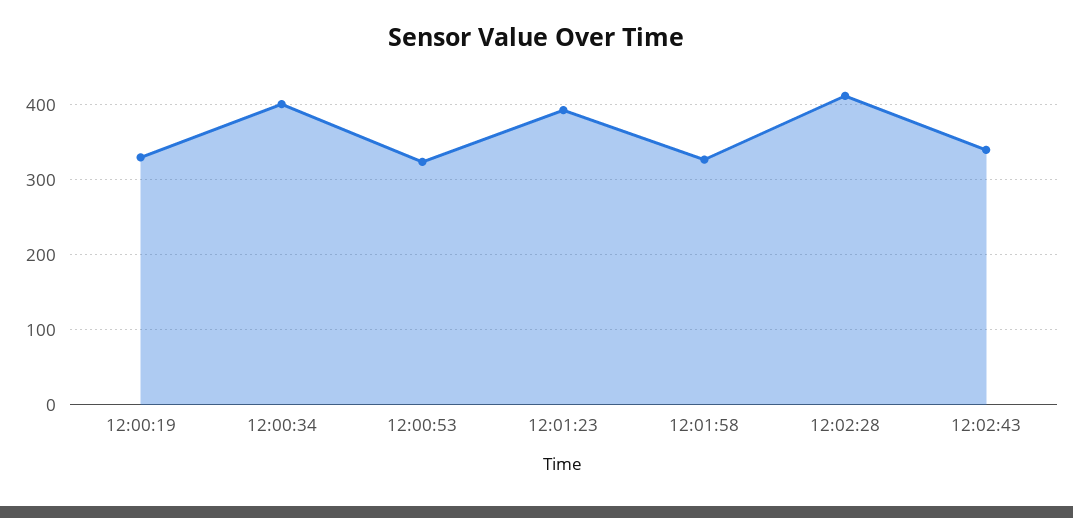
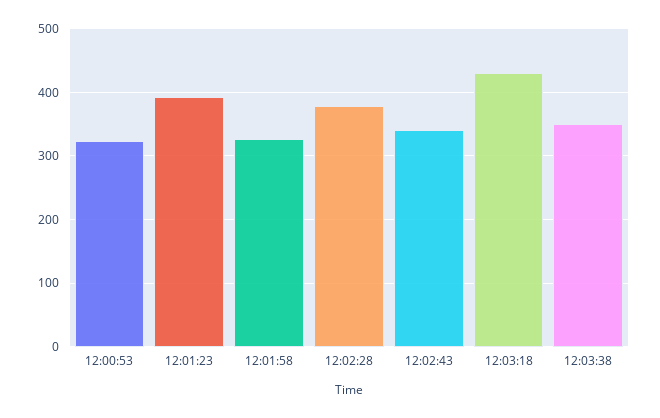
12:00:19: 330 -> none
12:00:34: 400 -> none
12:02:28: 410 -> 380
12:03:18: none -> 430
12:03:38: none -> 350

